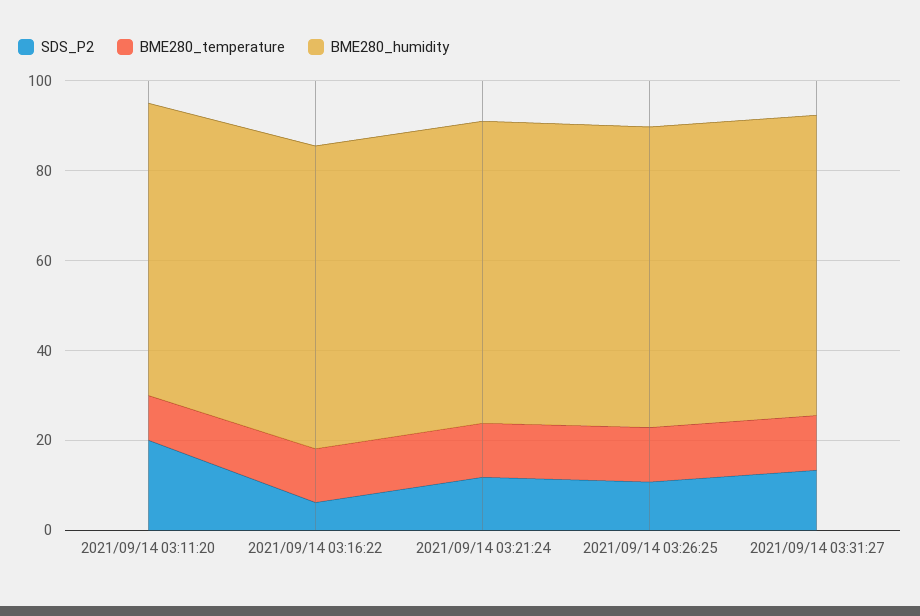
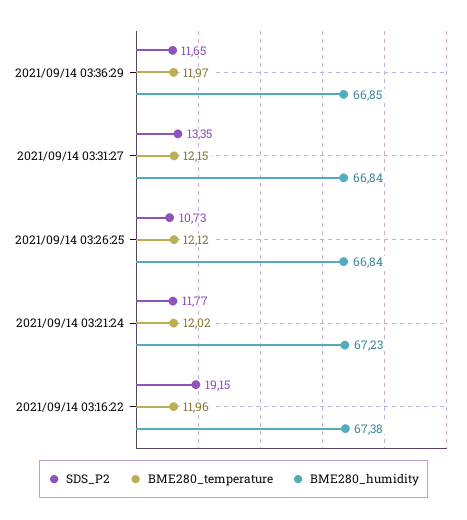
SDS_P2, 2021/09/14 03:11:20: 20 -> none
BME280_temperature, 2021/09/14 03:11:20: 10 -> none
BME280_humidity, 2021/09/14 03:11:20: 65 -> none
SDS_P2, 2021/09/14 03:16:22: 5 -> 19.15
SDS_P2, 2021/09/14 03:36:29: none -> 11.65
BME280_temperature, 2021/09/14 03:36:29: none -> 11.97
BME280_humidity, 2021/09/14 03:36:29: none -> 66.85

